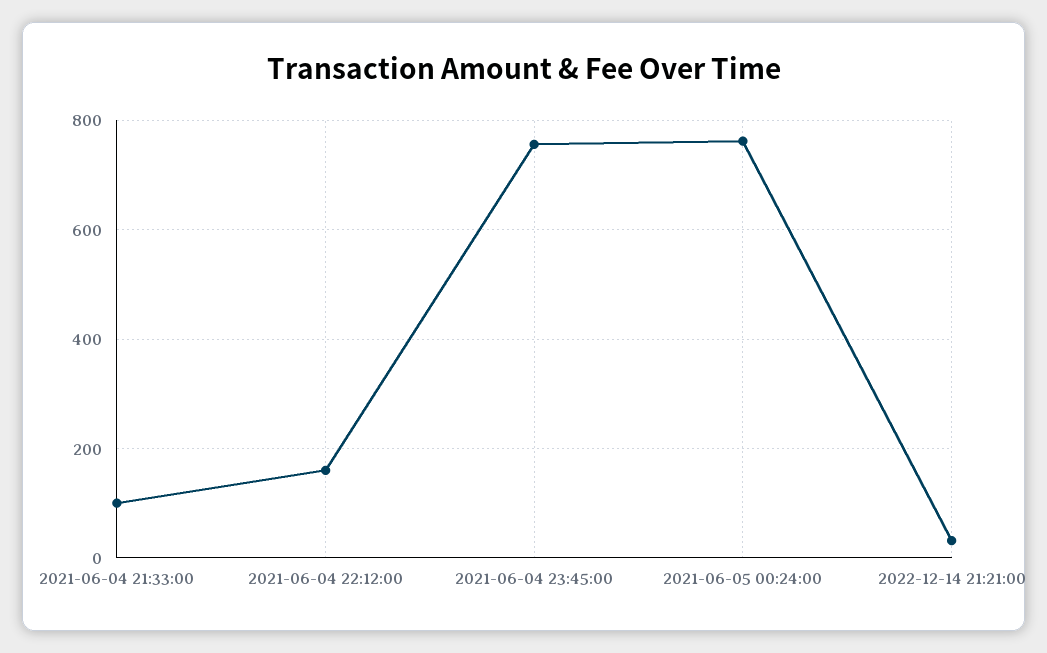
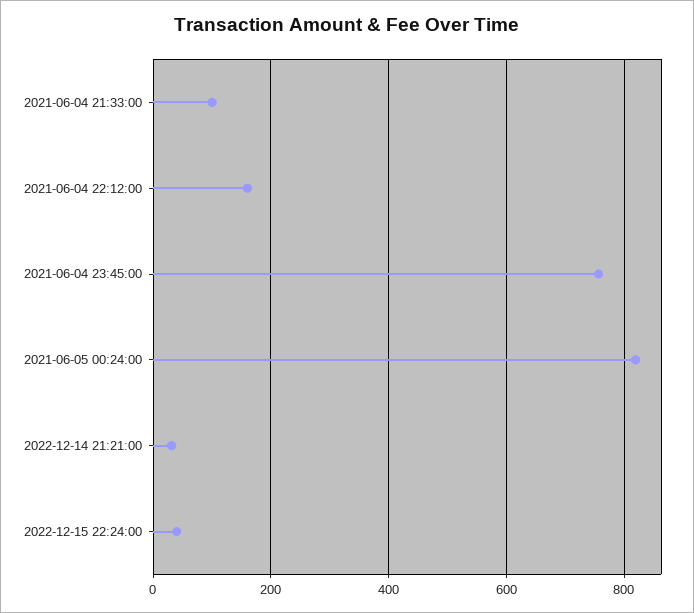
2021-06-05 00:24:00: 760 -> 820
2022-12-15 22:24:00: none -> 40

